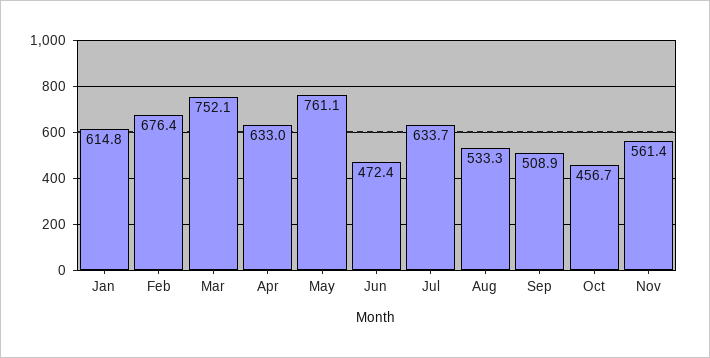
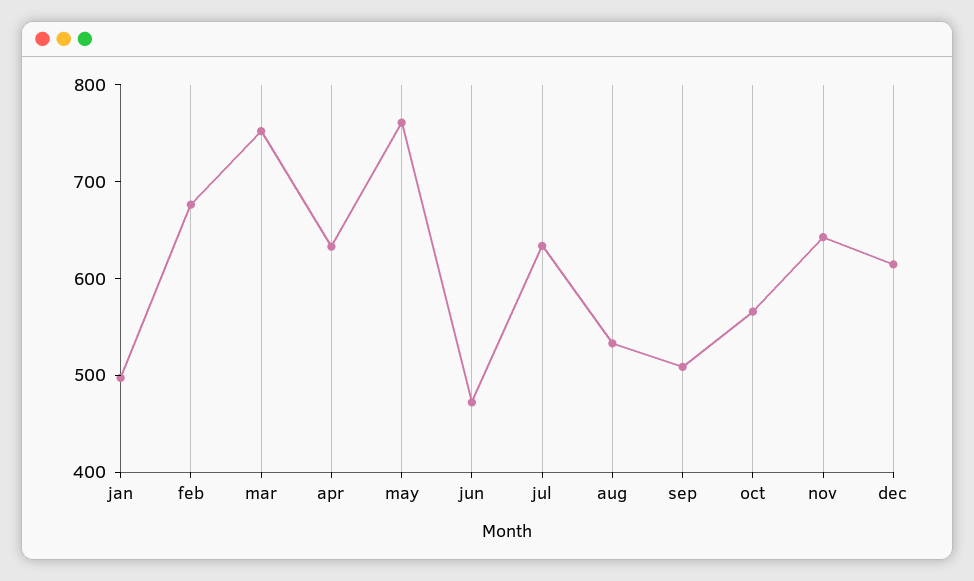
Jan: 614.8 -> 500
Oct: 456.7 -> 560
Nov: 561.4 -> 640
dec: none -> 620

